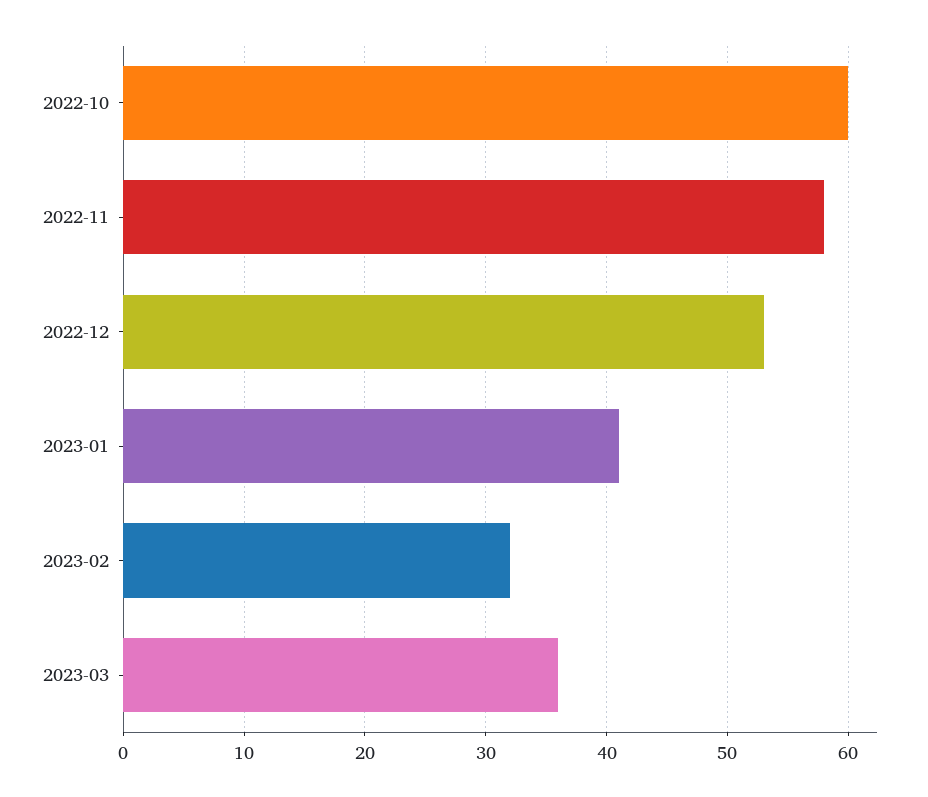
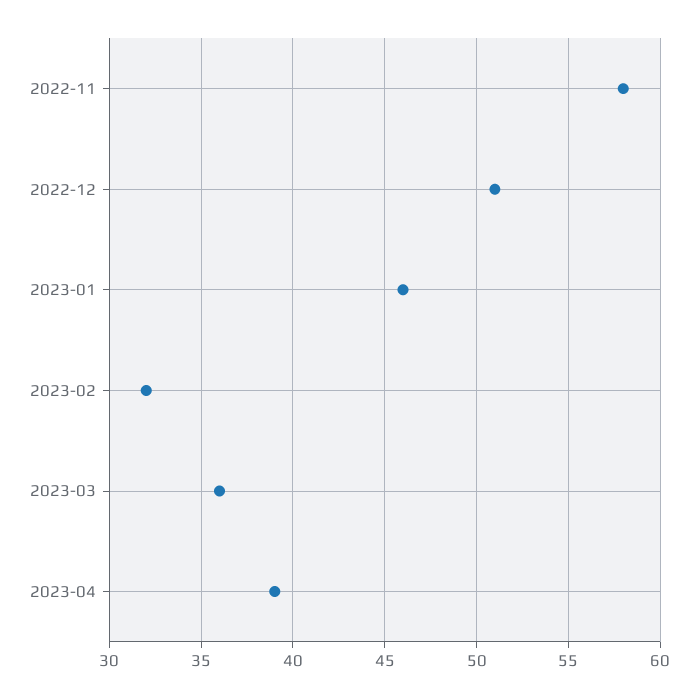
2022-10: 60 -> none
2022-12: 53 -> 51
2023-01: 41 -> 46
2023-04: none -> 39

